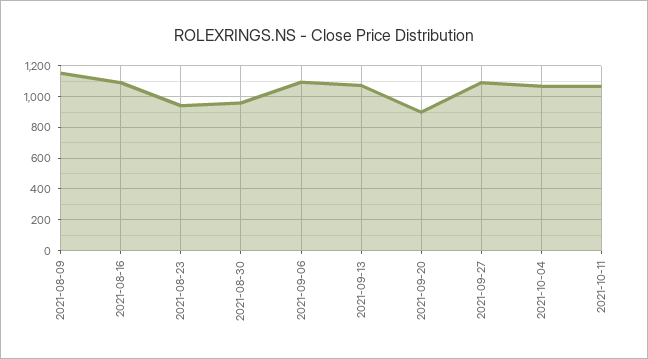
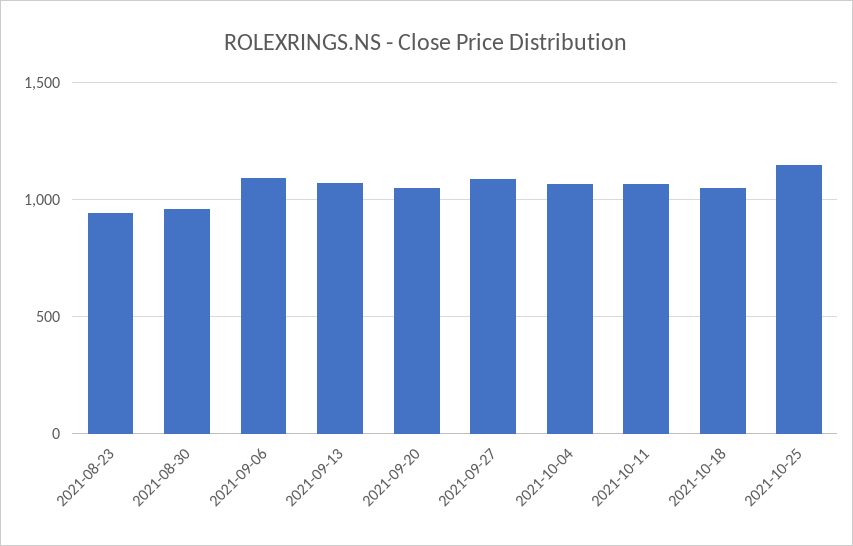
2021-08-09: 1150 -> none
2021-08-16: 1100 -> none
2021-09-20: 900 -> 1050
2021-10-18: none -> 1050
2021-10-25: none -> 1150

